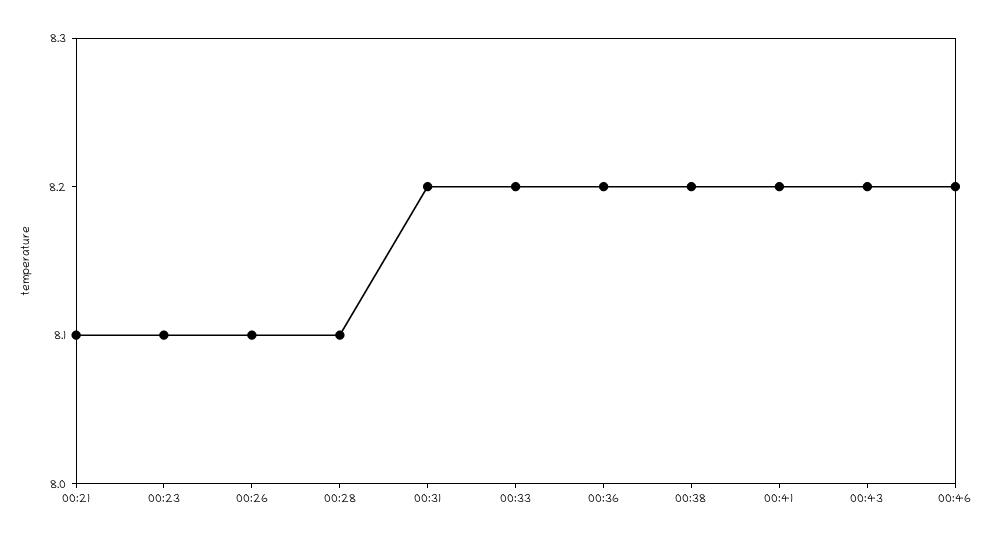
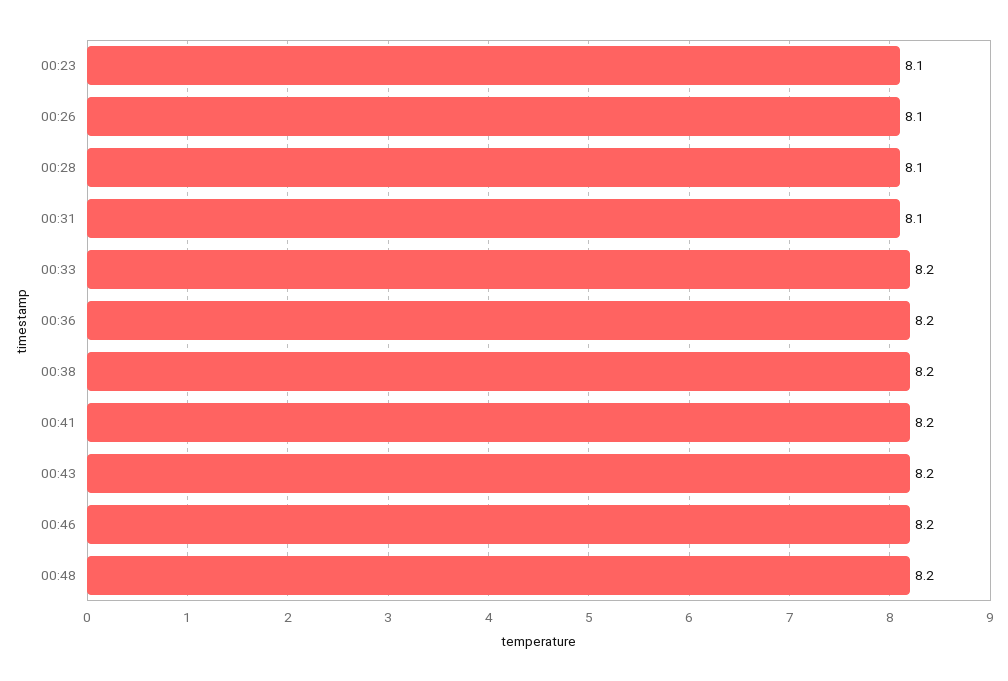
00:21: 8.1 -> none
00:31: 8.2 -> 8.1
00:48: none -> 8.2

